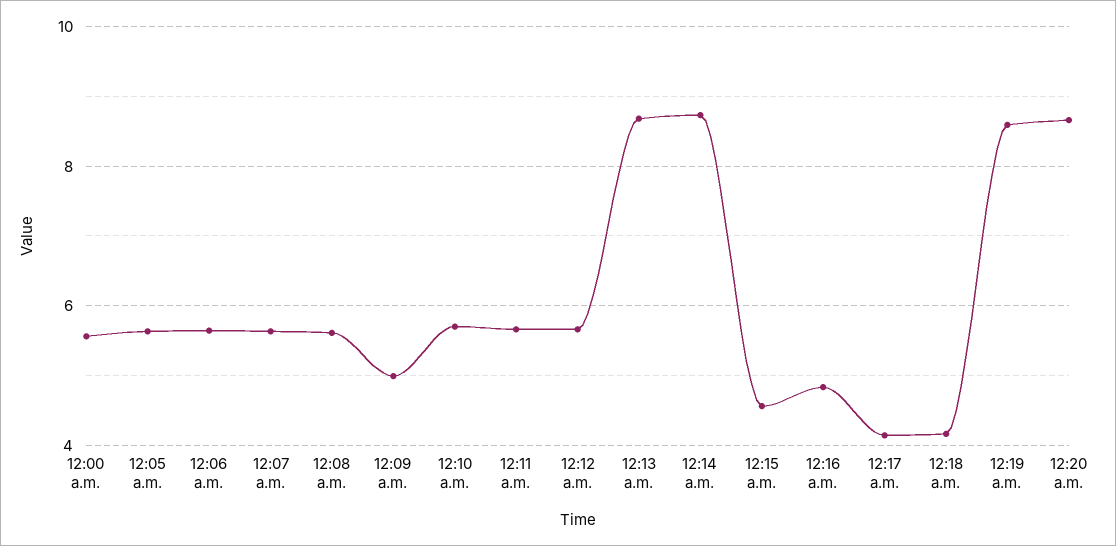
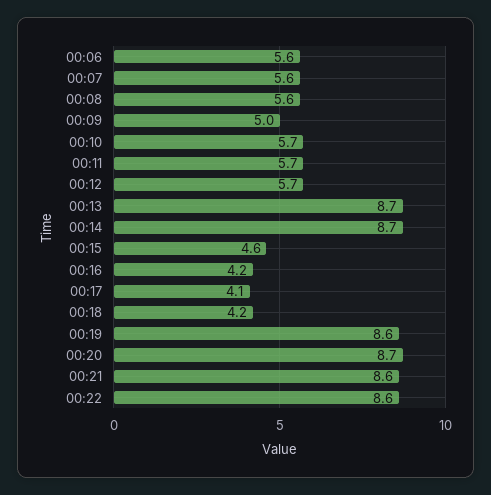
12:00 a.m.: 5.6 -> none
12:05 a.m.: 5.6 -> none
12:16 a.m.: 4.8 -> 4.2
00:21: none -> 8.6
00:22: none -> 8.6

